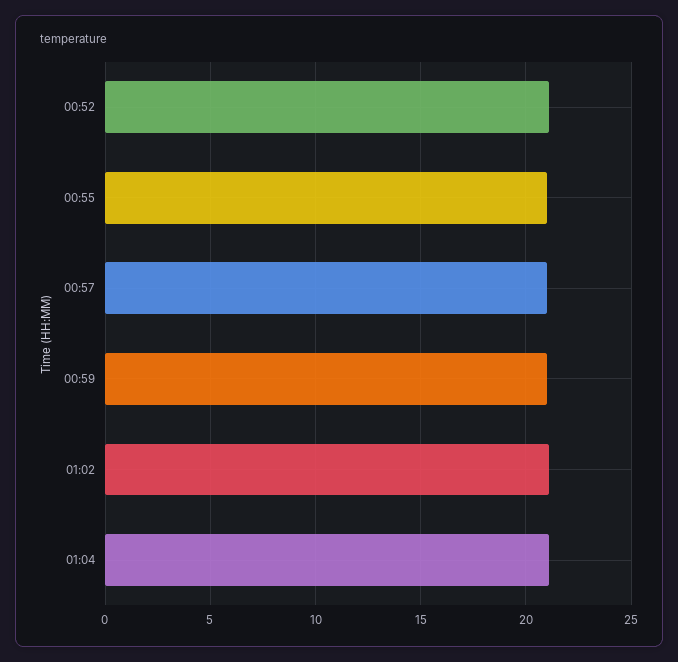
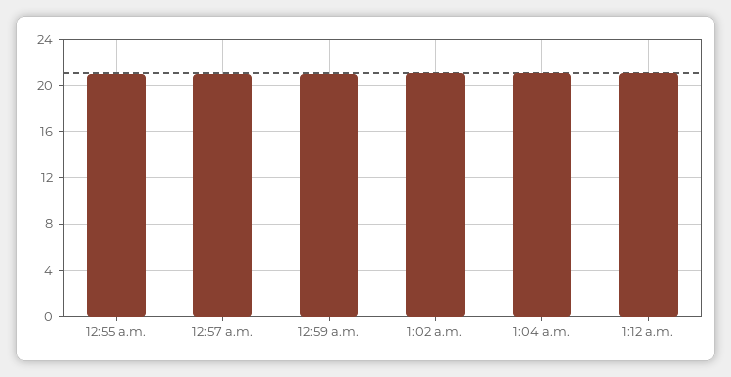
00:52: 21 -> none
1:12 a.m.: none -> 21

